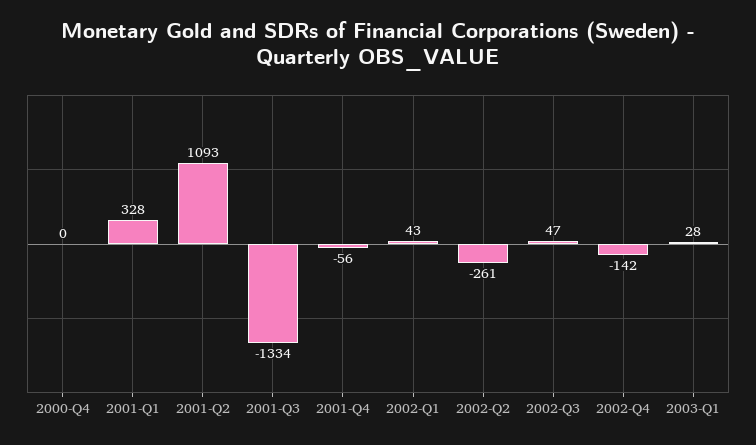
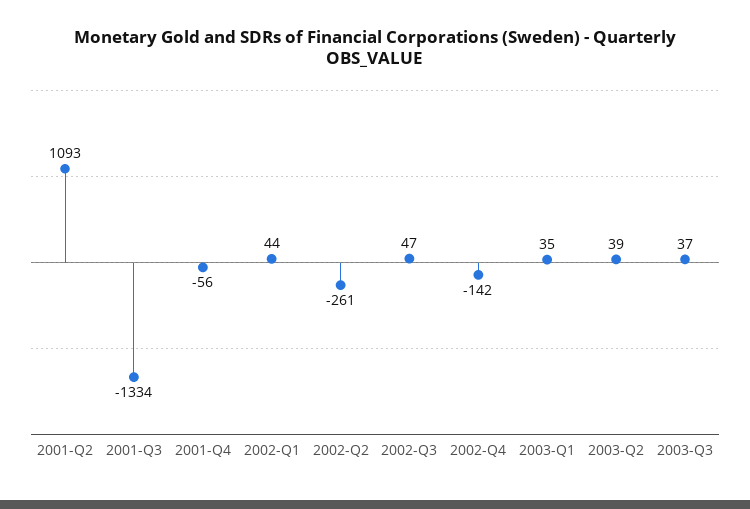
2000-Q4: 0 -> none
2001-Q1: 328 -> none
2002-Q1: 43 -> 44
2003-Q1: 28 -> 35
2003-Q2: none -> 39
2003-Q3: none -> 37

